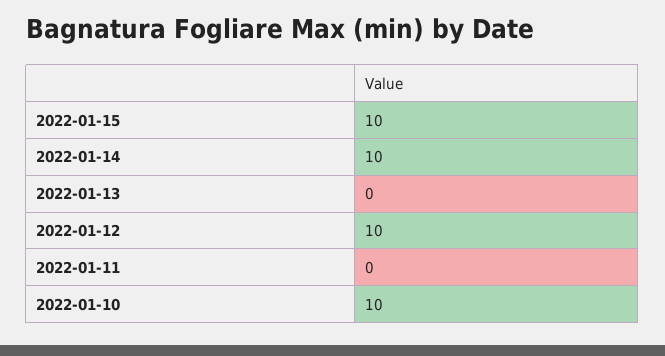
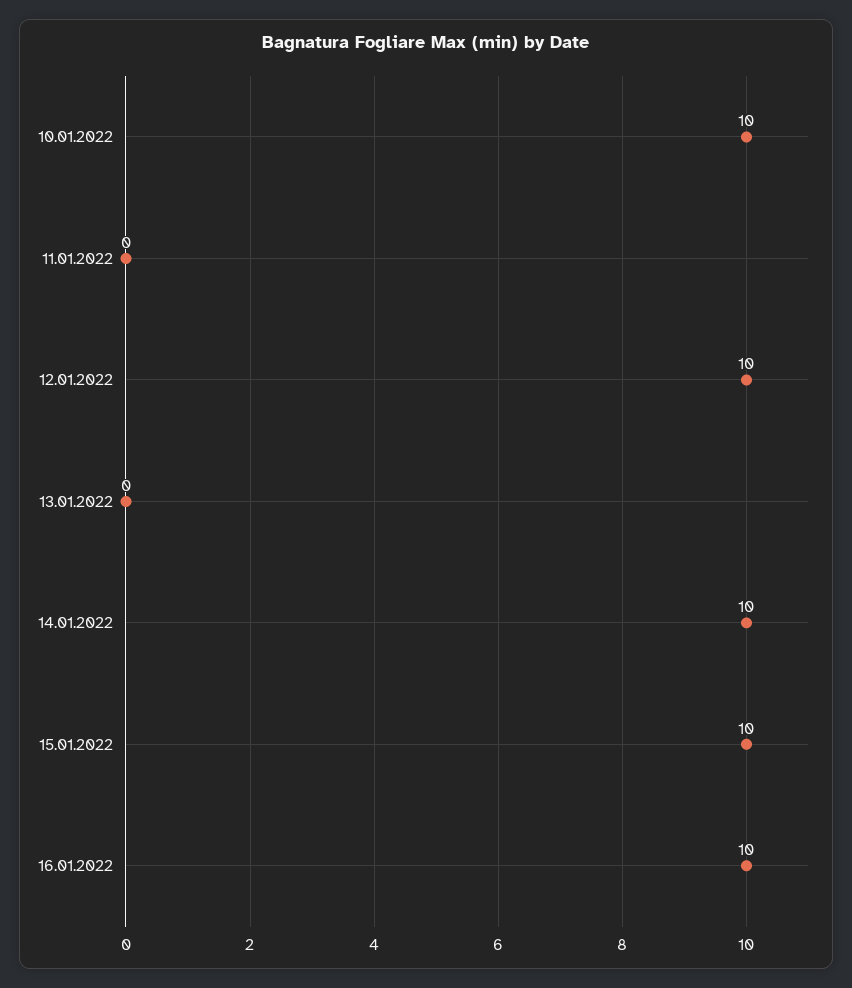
16.01.2022: none -> 10

